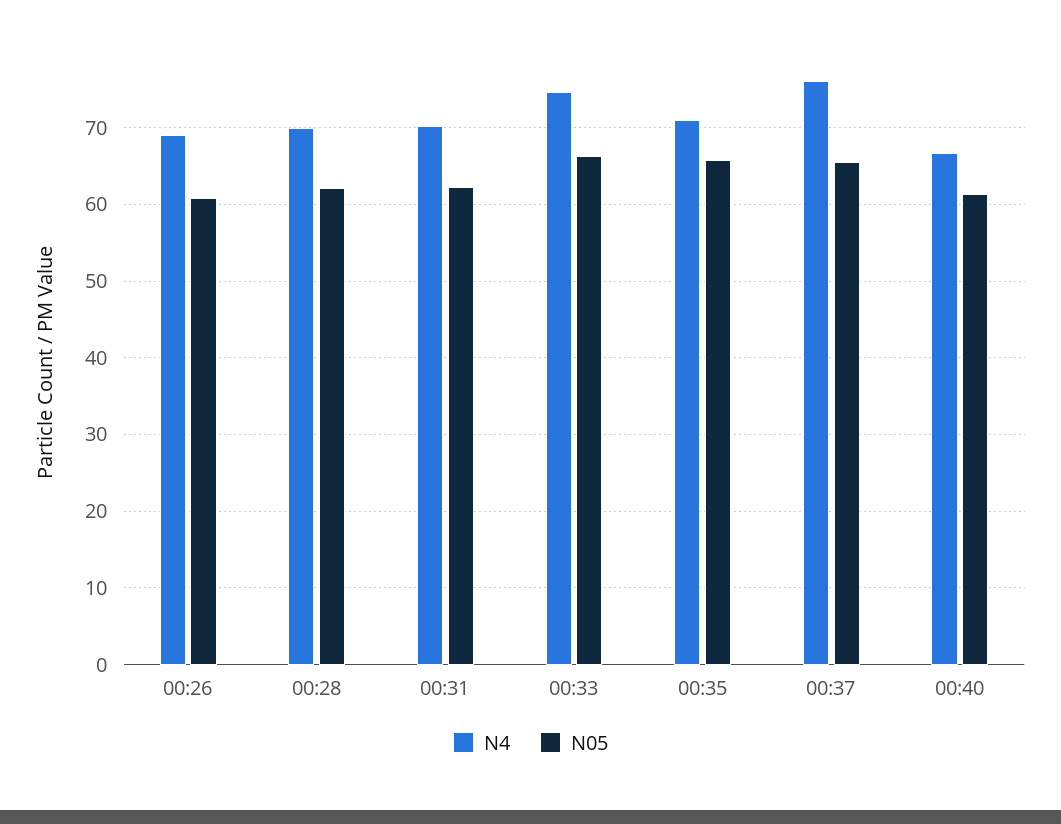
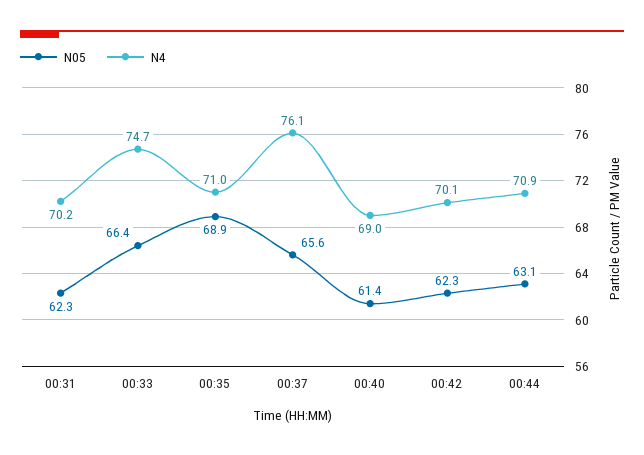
N4, 00:26: 69 -> none
N05, 00:26: 61 -> none
N4, 00:28: 70 -> none
N05, 00:28: 62 -> none
N05, 00:35: 66 -> 68.9
N4, 00:40: 67 -> 69
N05, 00:42: none -> 62.3
N4, 00:42: none -> 70.1
N05, 00:44: none -> 63.1
N4, 00:44: none -> 70.9

